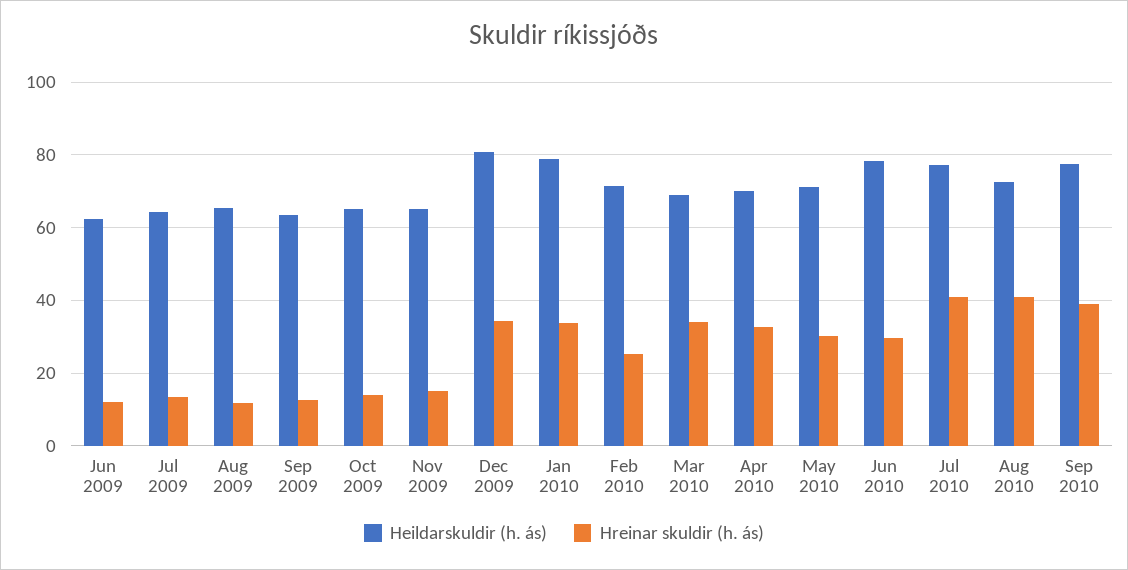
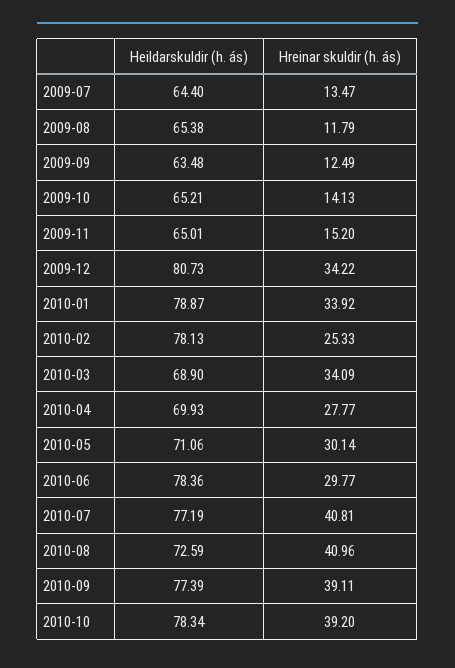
Heildarskuldir (h. ás), Jun 2009: 62 -> none
Hreinar skuldir (h. ás), Jun 2009: 12 -> none
Heildarskuldir (h. ás), Feb 2010: 72 -> 78.13
Hreinar skuldir (h. ás), Apr 2010: 32 -> 27.77
Heildarskuldir (h. ás), 2010-10: none -> 78.34
Hreinar skuldir (h. ás), 2010-10: none -> 39.2

